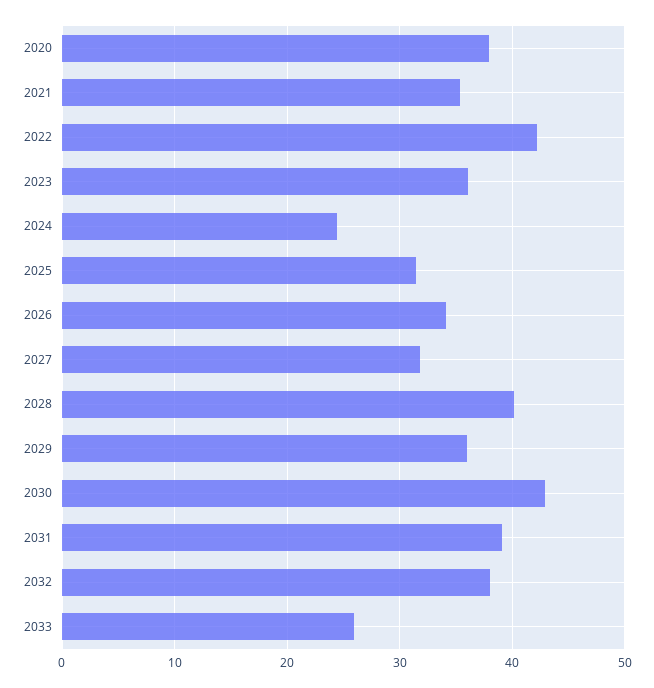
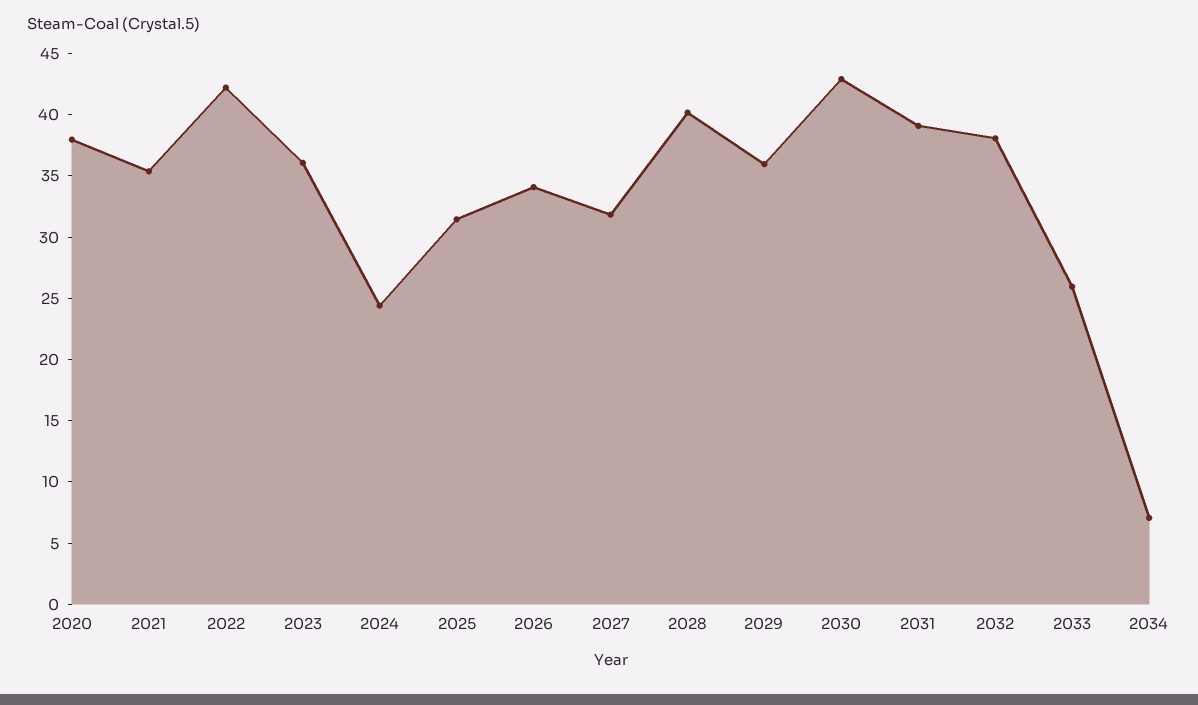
2034: none -> 7

